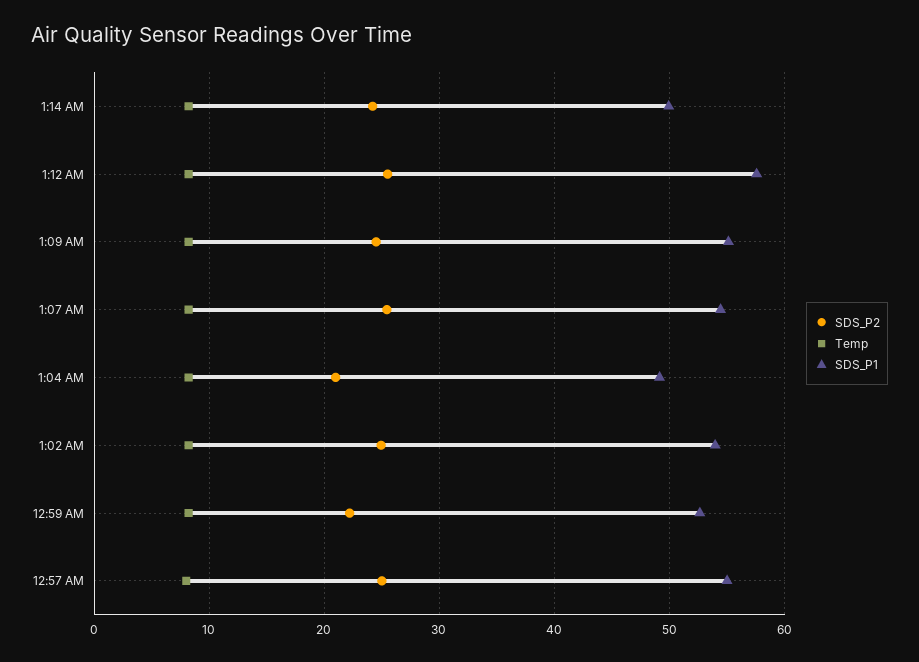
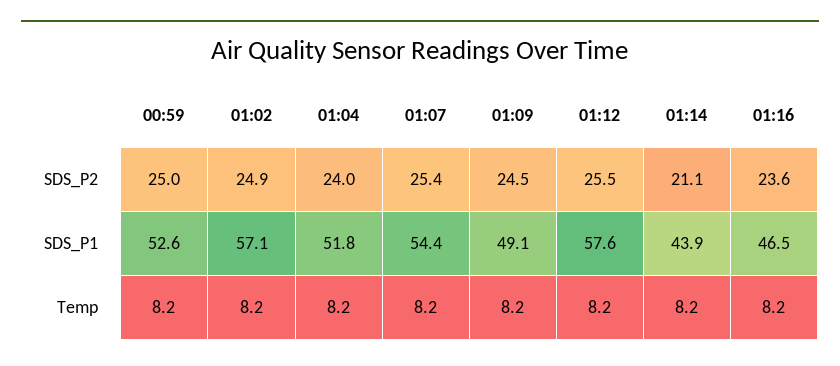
SDS_P2, 1:14 AM: 24 -> 21.1
SDS_P1, 1:14 AM: 50 -> 43.9
SDS_P1, 1:09 AM: 55 -> 49.1
SDS_P2, 1:04 AM: 21 -> 24
SDS_P1, 1:04 AM: 49 -> 51.8
SDS_P1, 1:02 AM: 54 -> 57.1
SDS_P2, 12:59 AM: 22 -> 25
SDS_P2, 12:57 AM: 25 -> none
Temp, 12:57 AM: 8 -> none
SDS_P1, 12:57 AM: 55 -> none
SDS_P2, 01:16: none -> 23.6
SDS_P1, 01:16: none -> 46.5
Temp, 01:16: none -> 8.2

